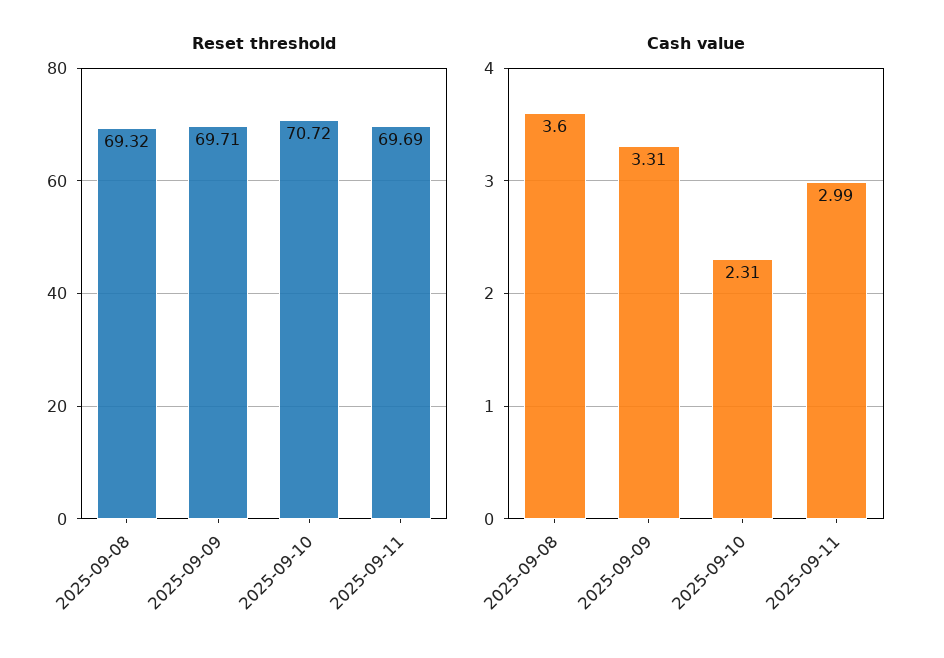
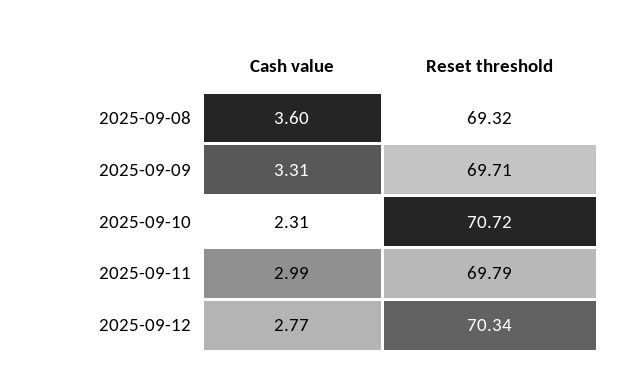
Reset threshold, 2025-09-11: 69.69 -> 69.79
Cash value, 2025-09-12: none -> 2.77
Reset threshold, 2025-09-12: none -> 70.34

